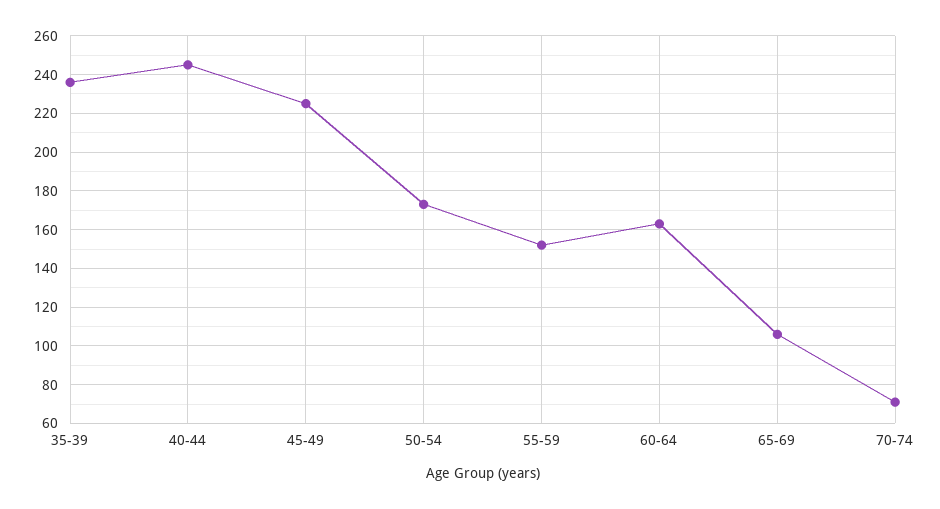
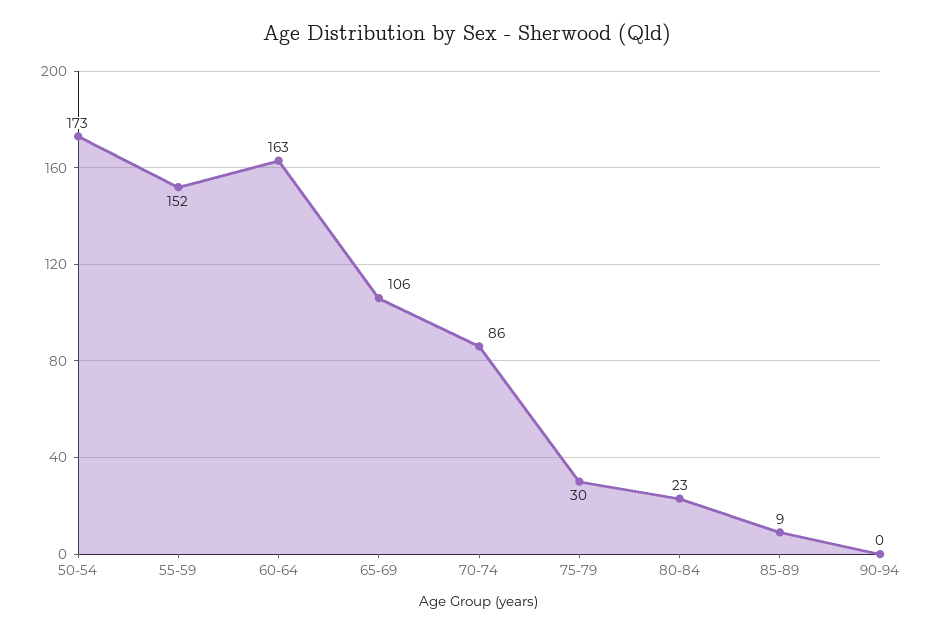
35-39: 235 -> none
40-44: 245 -> none
45-49: 225 -> none
70-74: 70 -> 86
75-79: none -> 30
80-84: none -> 23
85-89: none -> 9
90-94: none -> 0

